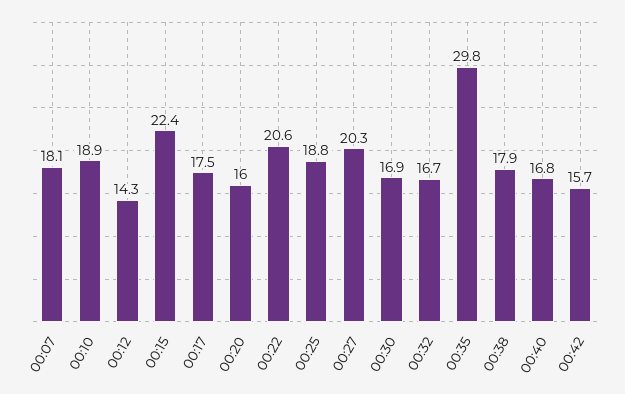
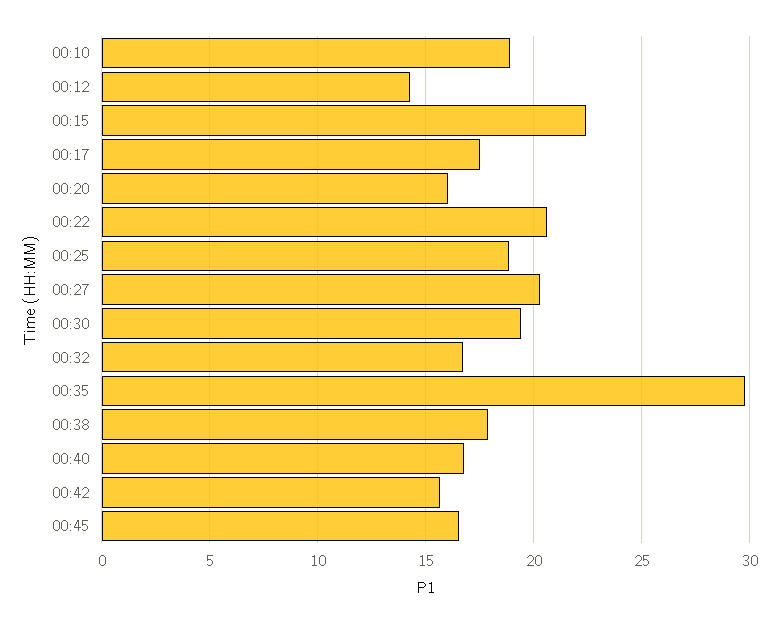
00:07: 18.1 -> none
00:30: 16.9 -> 19.5
00:45: none -> 16.5

